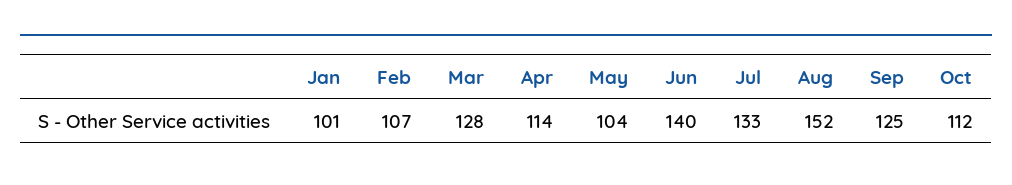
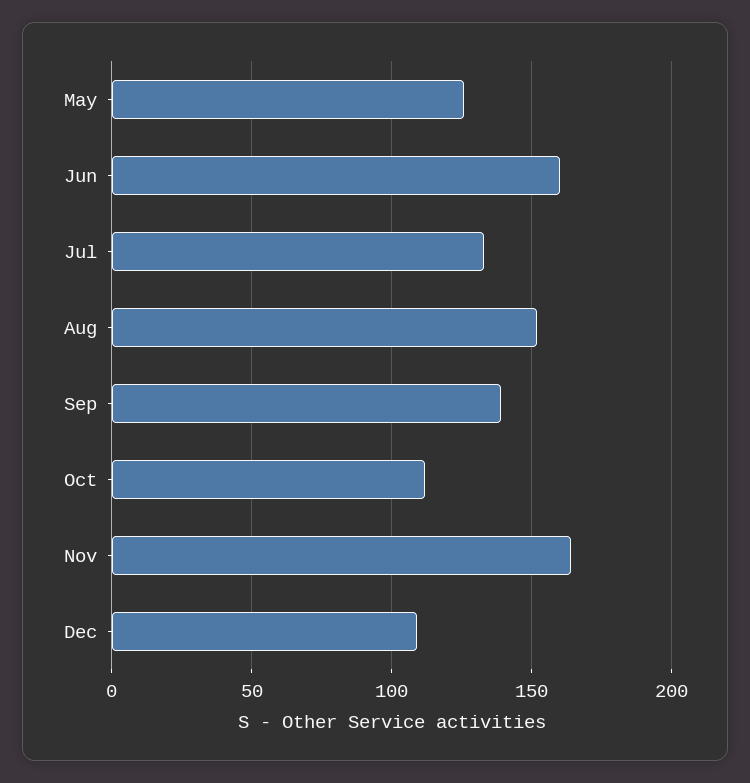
Jan: 101 -> none
Feb: 107 -> none
Mar: 128 -> none
Apr: 114 -> none
May: 104 -> 125
Jun: 140 -> 160
Sep: 125 -> 140
Nov: none -> 165
Dec: none -> 110

